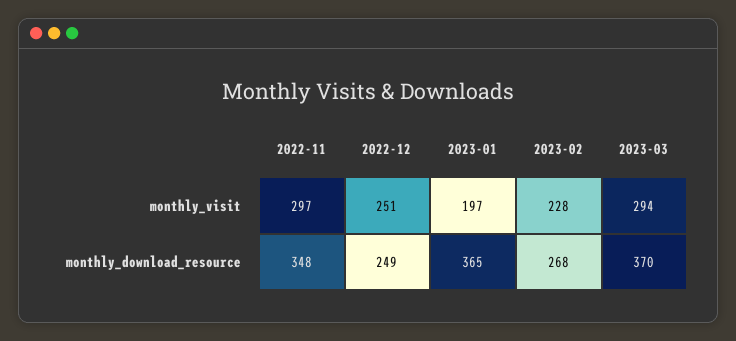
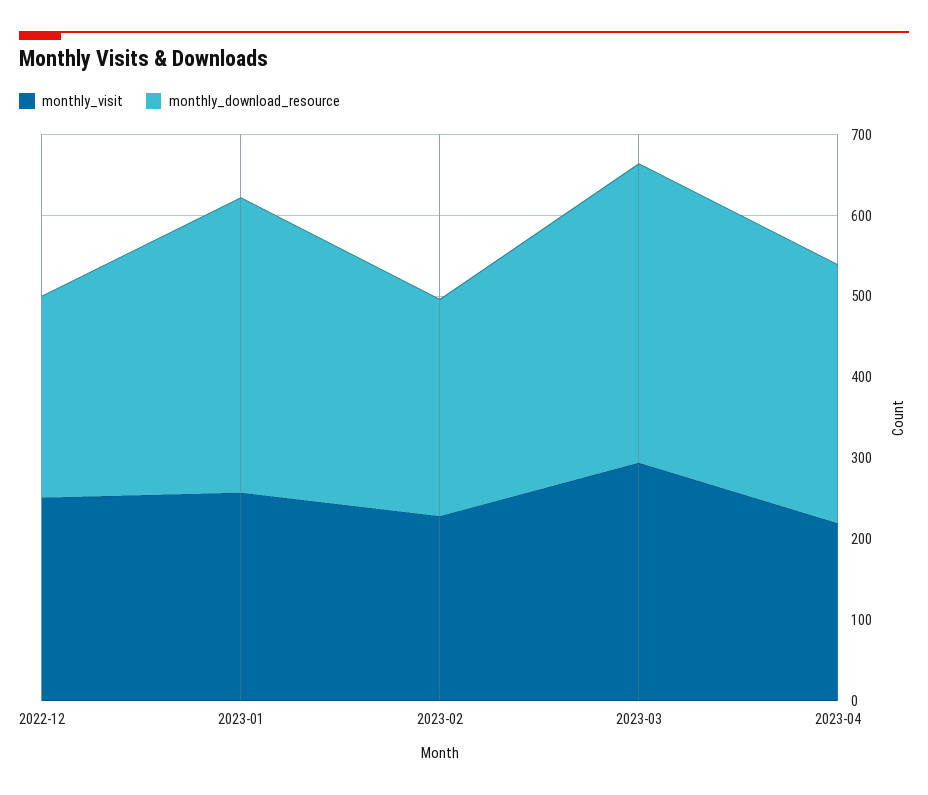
monthly_visit, 2022-11: 297 -> none
monthly_visit, 2023-01: 197 -> 260
monthly_download_resource, 2022-11: 348 -> none
monthly_visit, 2023-04: none -> 220
monthly_download_resource, 2023-04: none -> 320

